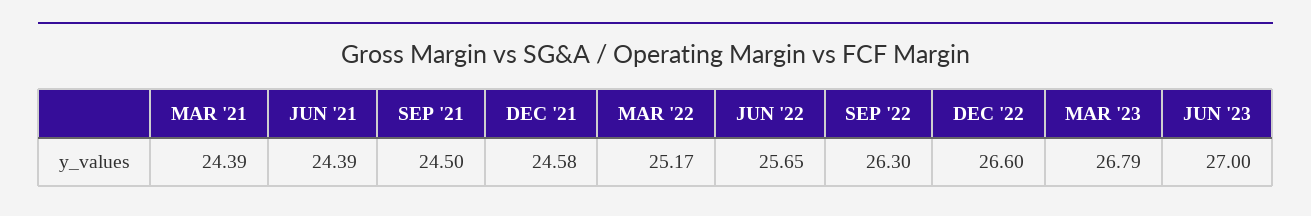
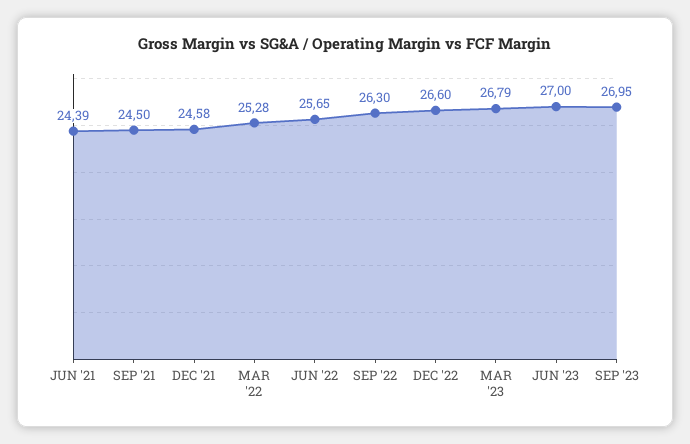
MAR '21: 24.39 -> none
MAR '22: 25.17 -> 25.28
SEP '23: none -> 26.95

